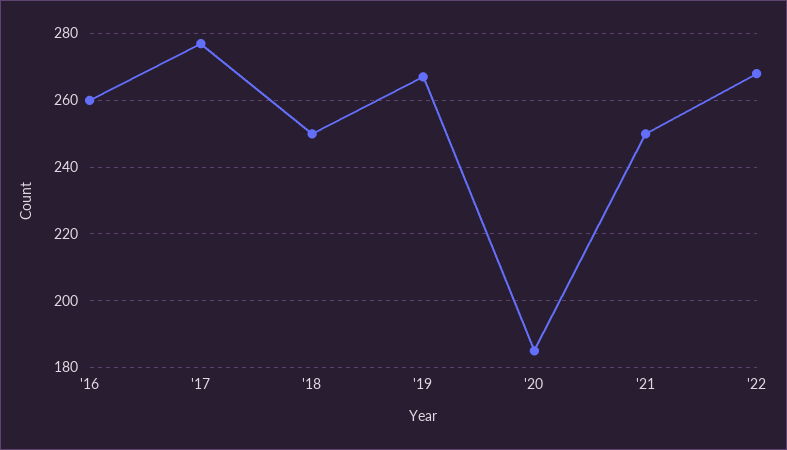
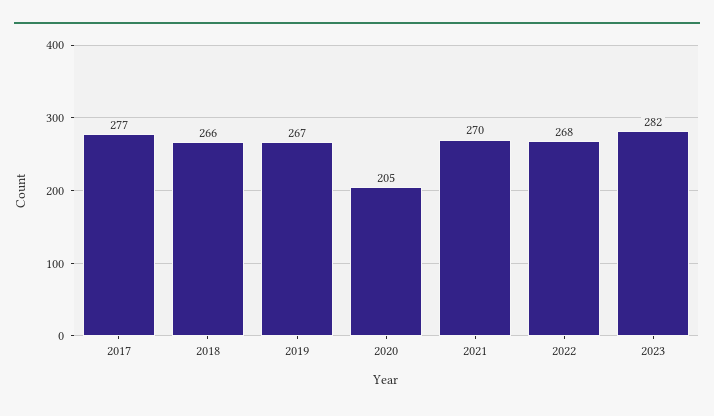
'16: 260 -> none
'18: 250 -> 266
'20: 185 -> 205
'21: 250 -> 270
2023: none -> 282

